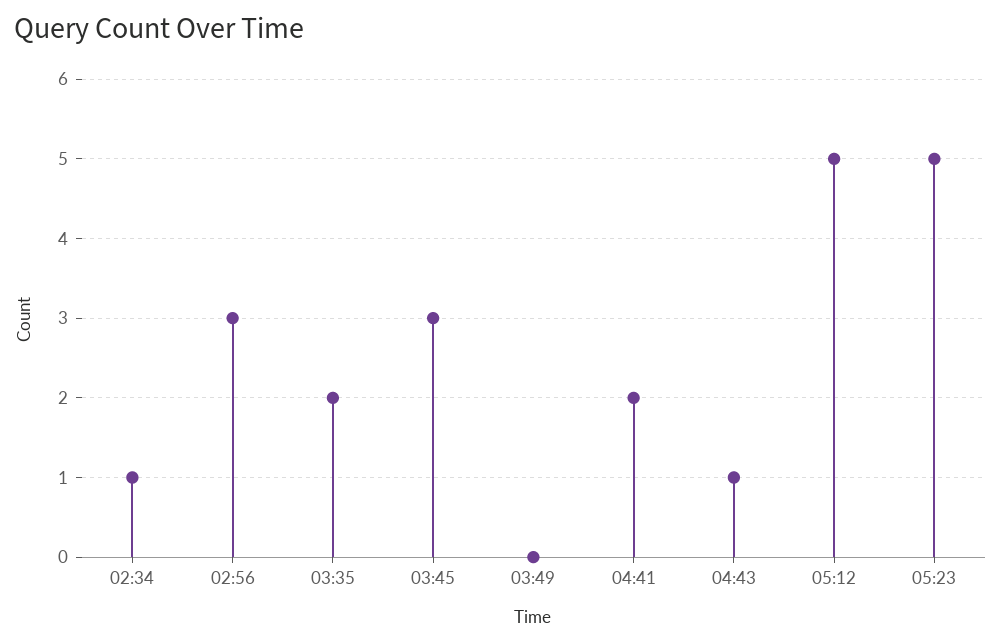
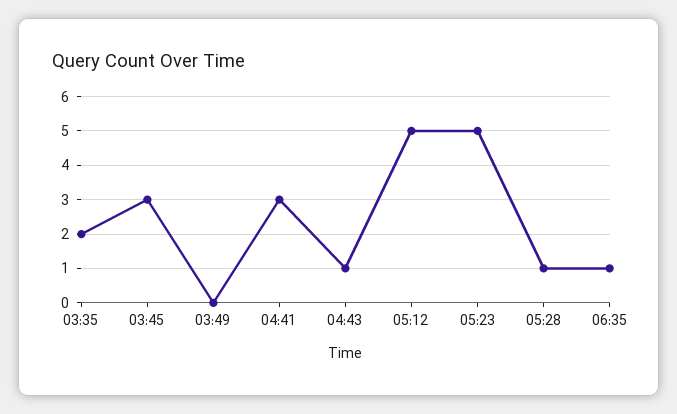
02:34: 1 -> none
02:56: 3 -> none
04:41: 2 -> 3
05:28: none -> 1
06:35: none -> 1

